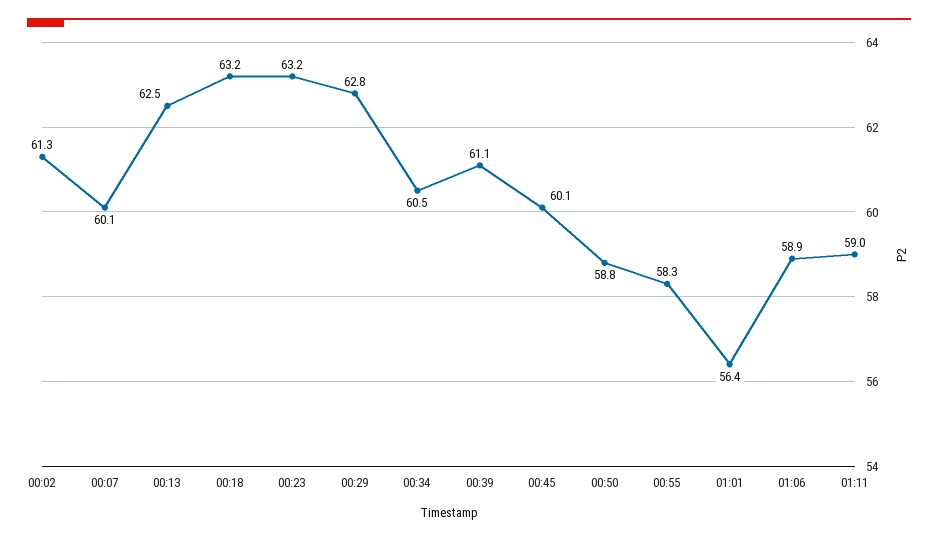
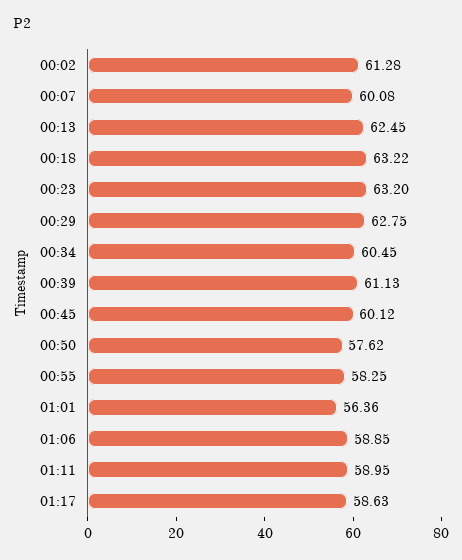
00:50: 58.8 -> 57.62
01:17: none -> 58.63

